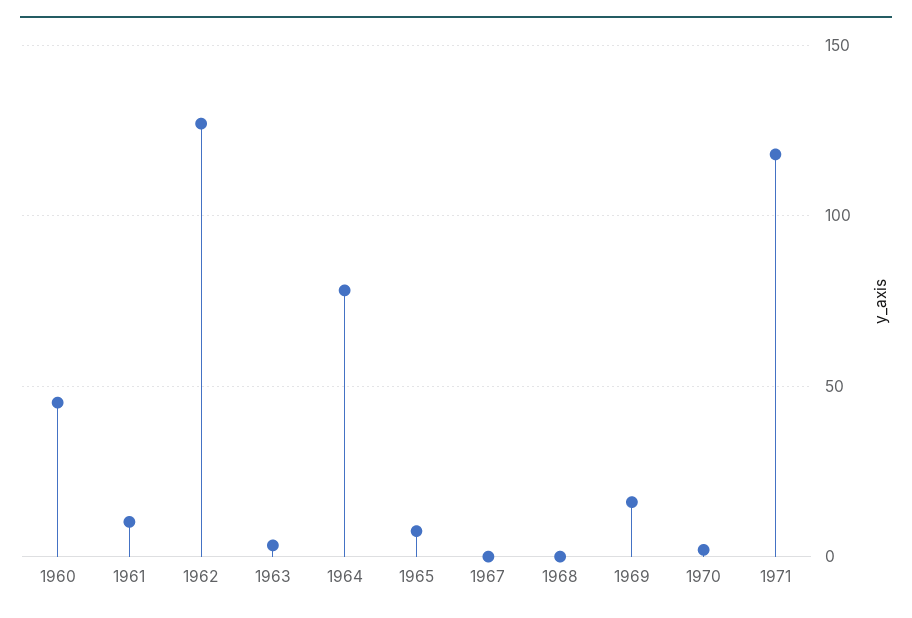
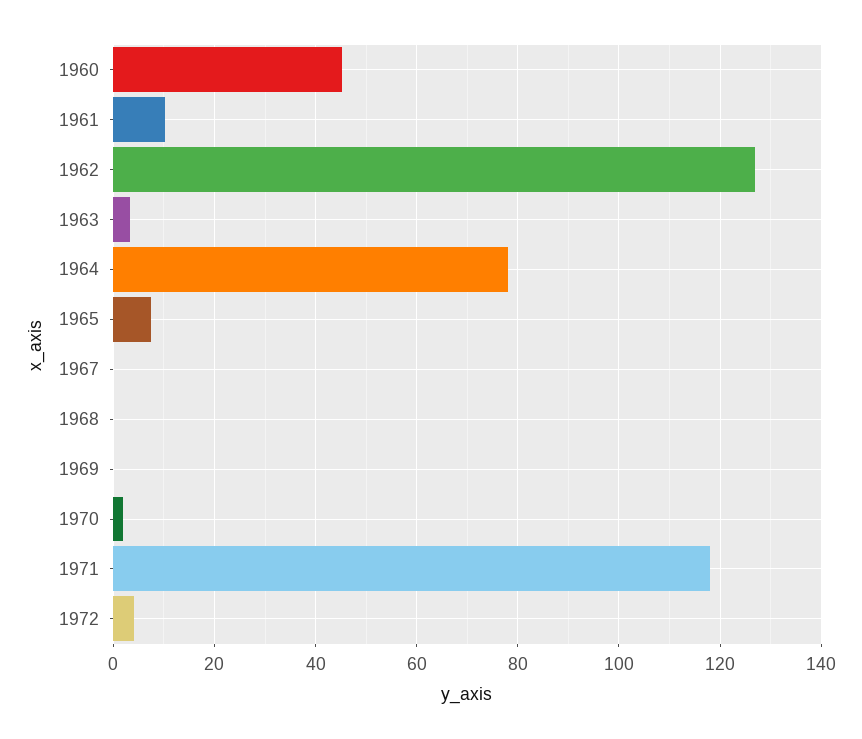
1969: 15 -> 0
1972: none -> 4

